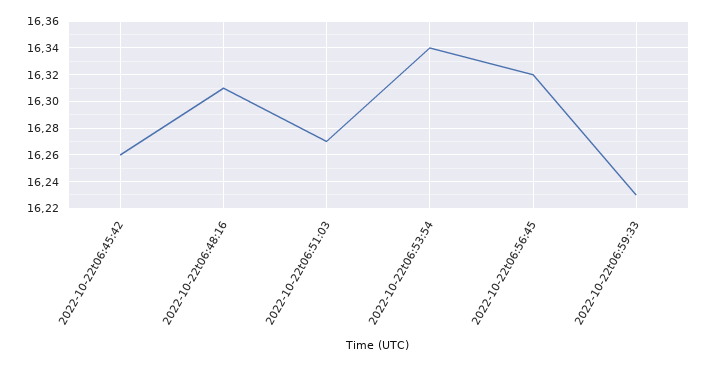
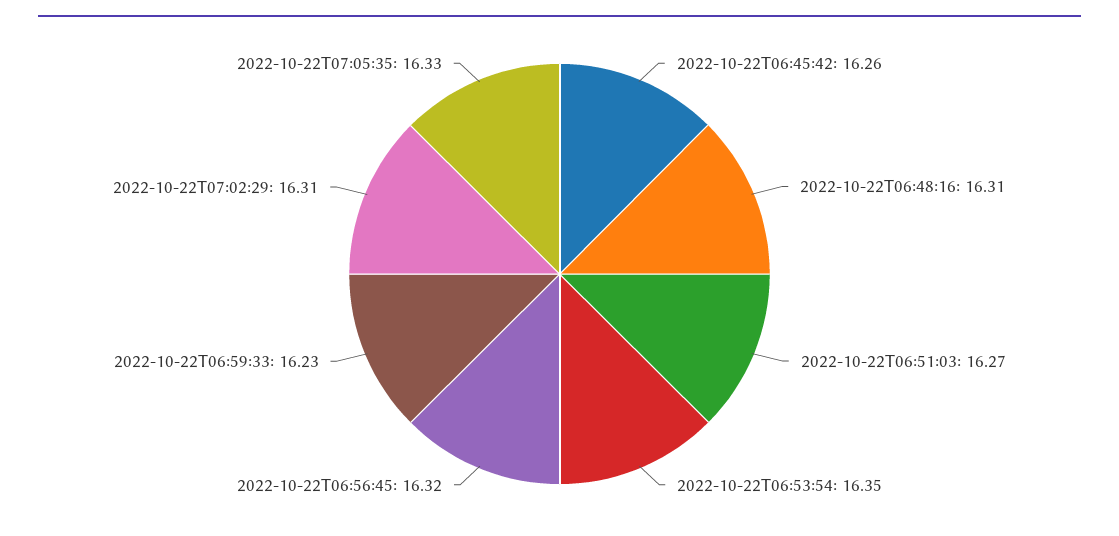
2022-10-22t06:53:54: 16.34 -> 16.35
2022-10-22T07:02:29: none -> 16.31
2022-10-22T07:05:35: none -> 16.33

